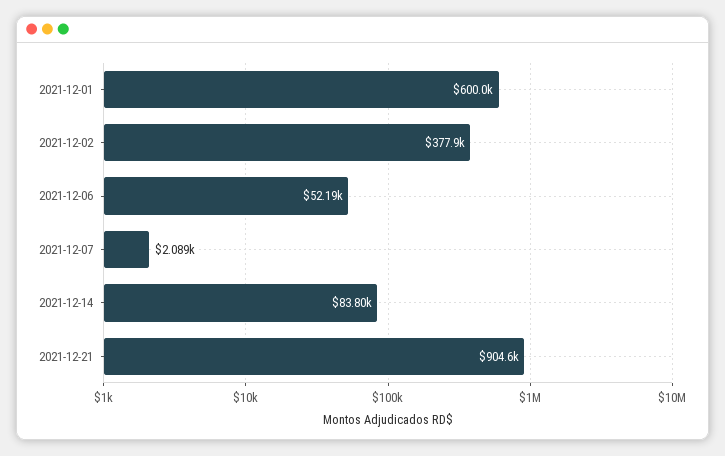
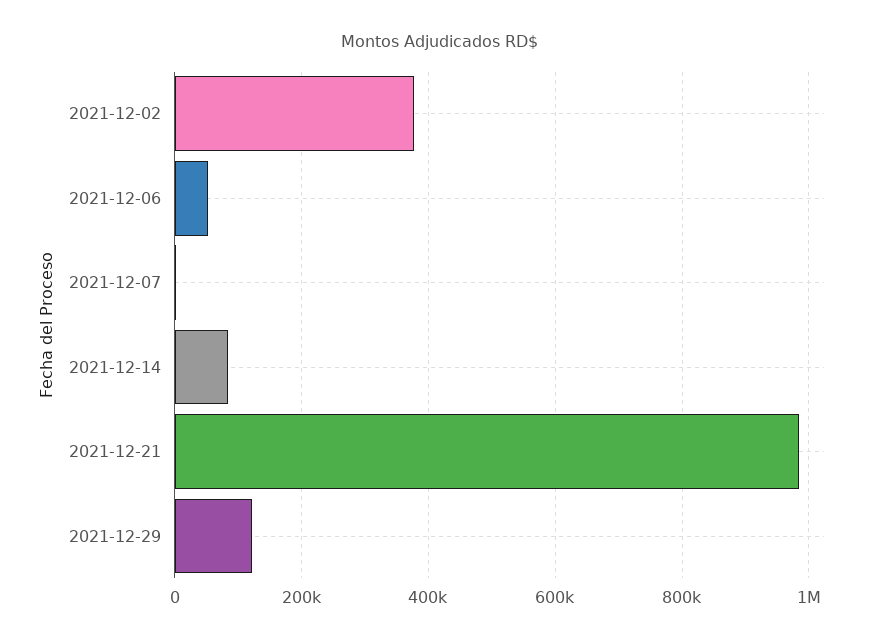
2021-12-01: 600000 -> none
2021-12-21: 904600 -> 980000
2021-12-29: none -> 120000

